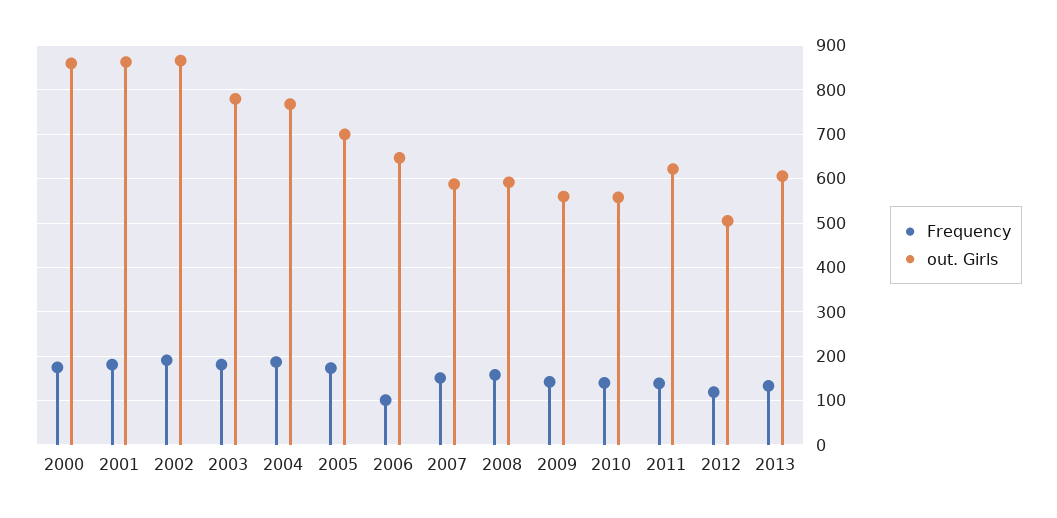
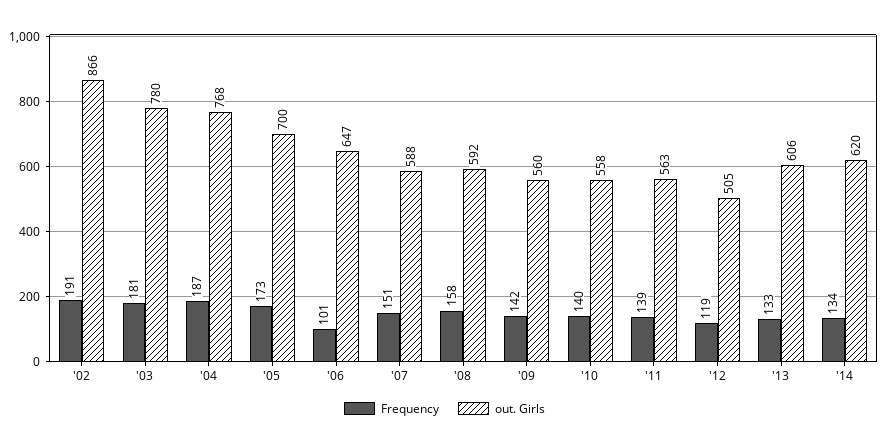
Frequency, 2000: 180 -> none
out. Girls, 2000: 860 -> none
Frequency, 2001: 180 -> none
out. Girls, 2001: 860 -> none
out. Girls, 2011: 620 -> 563
Frequency, '14: none -> 134
out. Girls, '14: none -> 620

